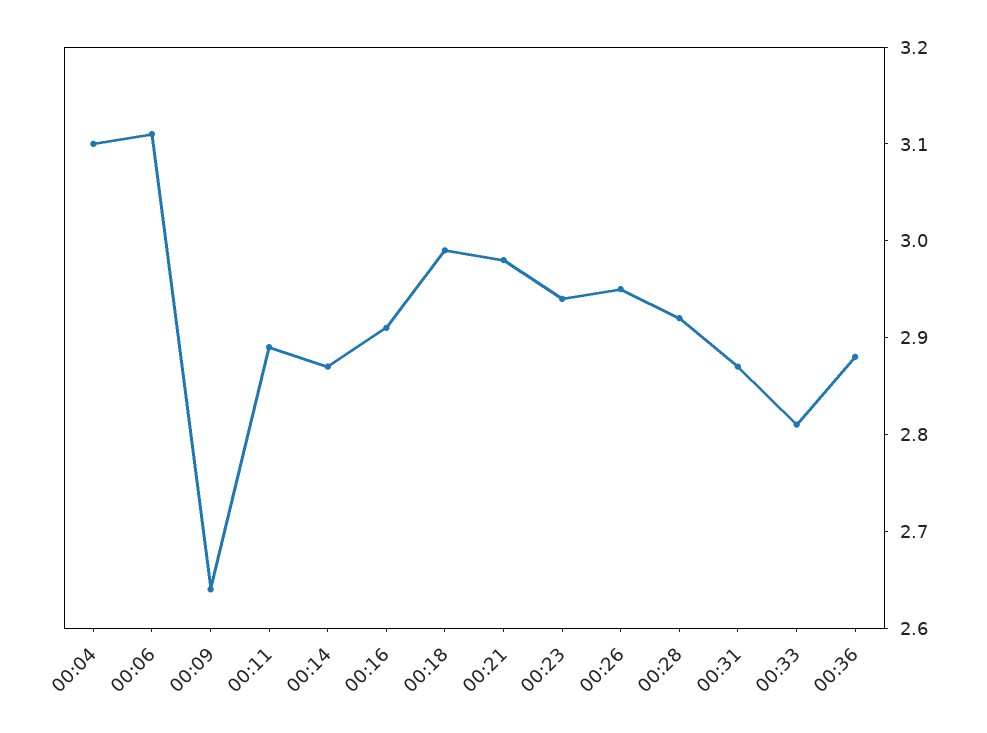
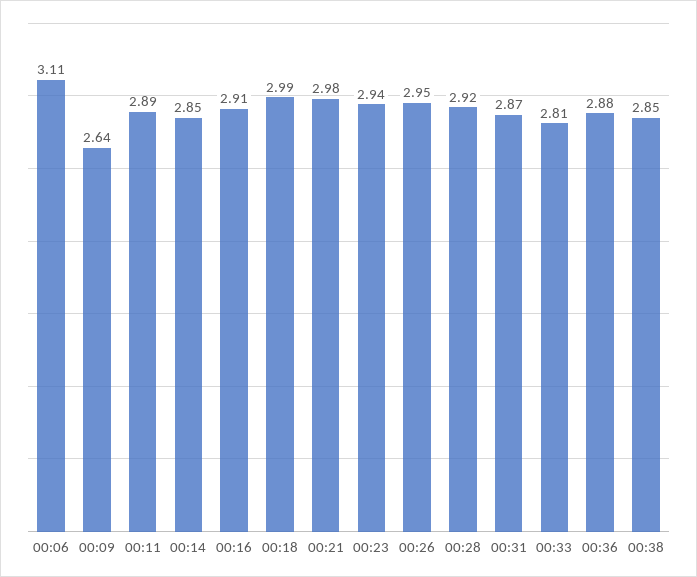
00:04: 3.1 -> none
00:14: 2.87 -> 2.85
00:38: none -> 2.85

